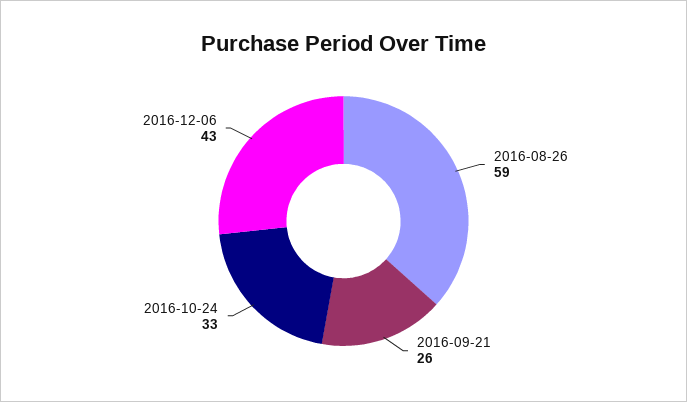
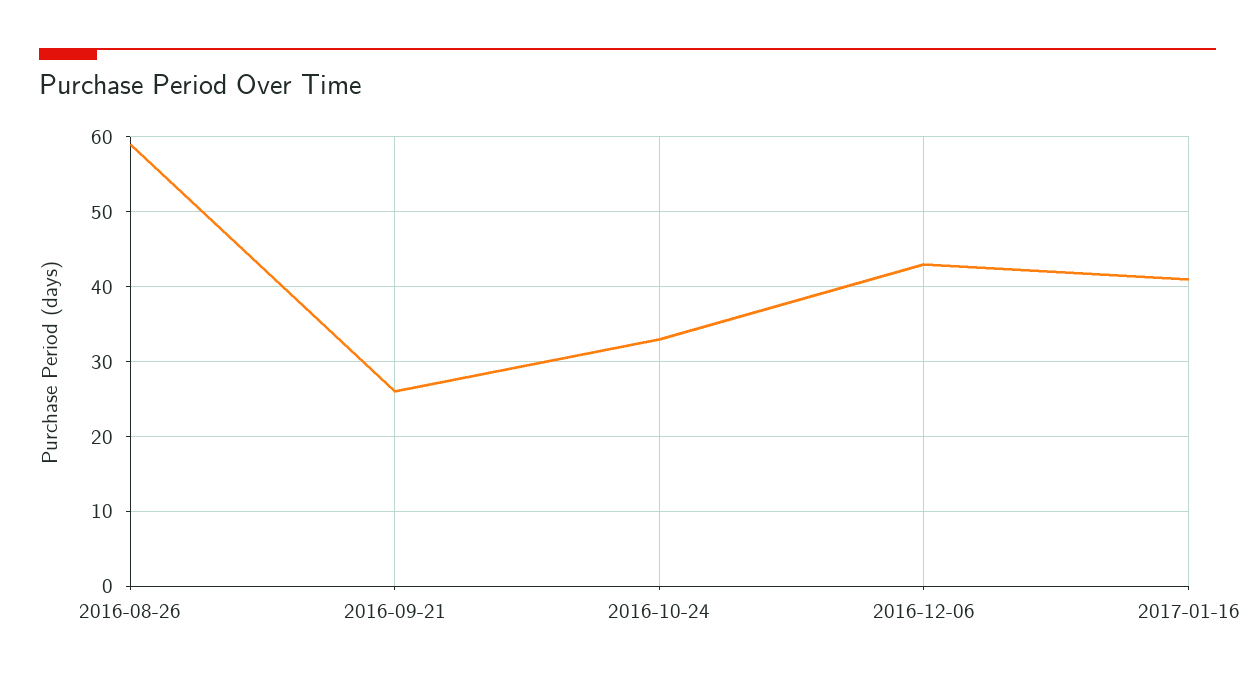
2017-01-16: none -> 41

